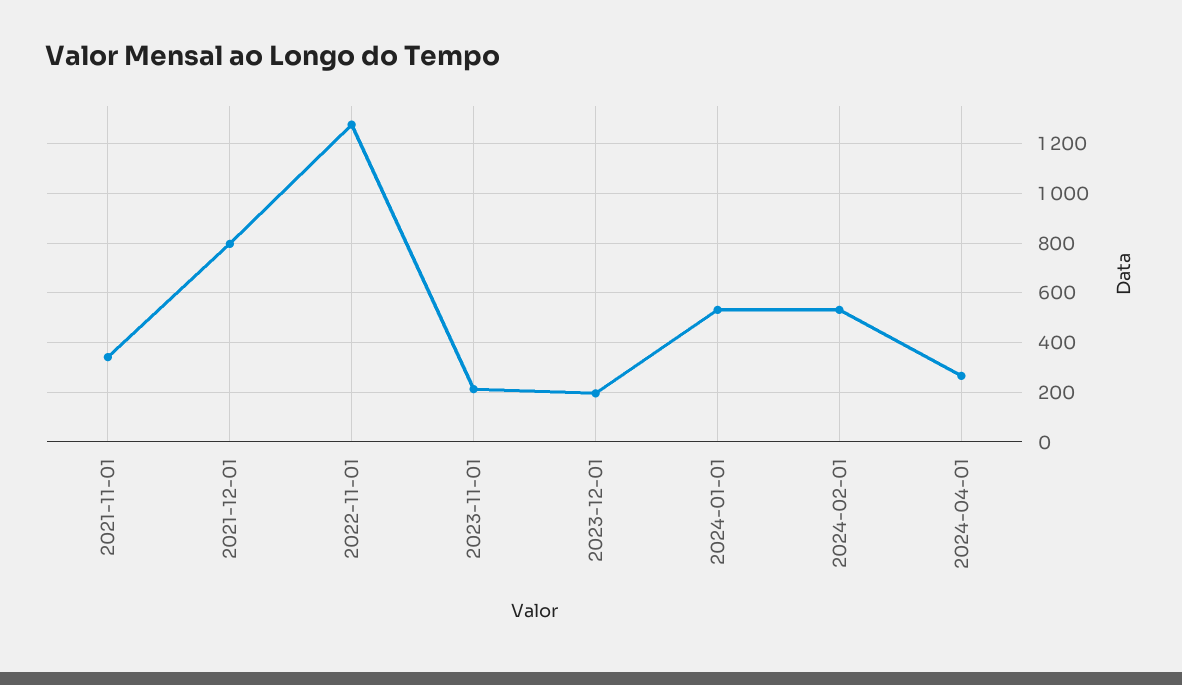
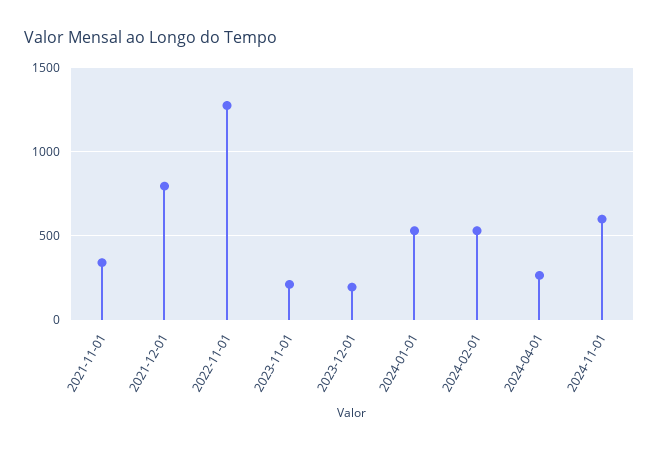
2024-11-01: none -> 600

